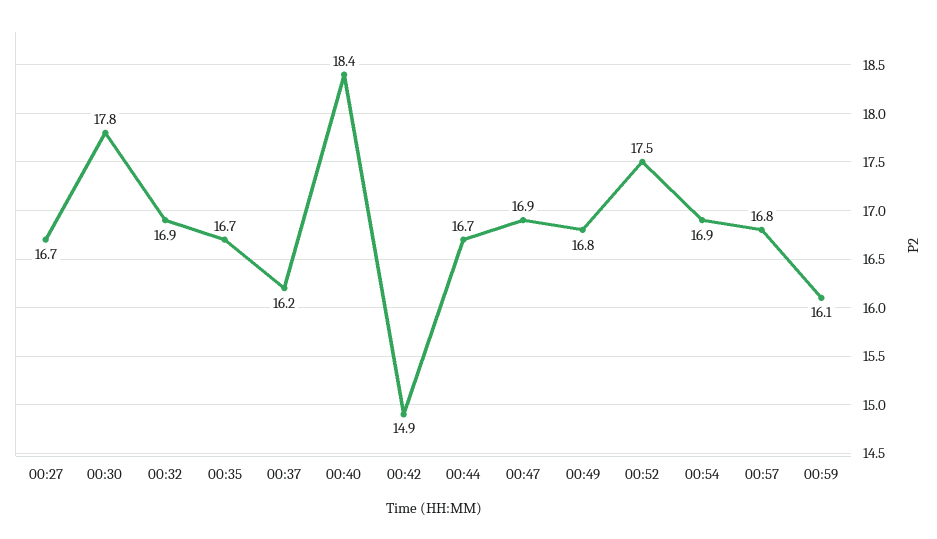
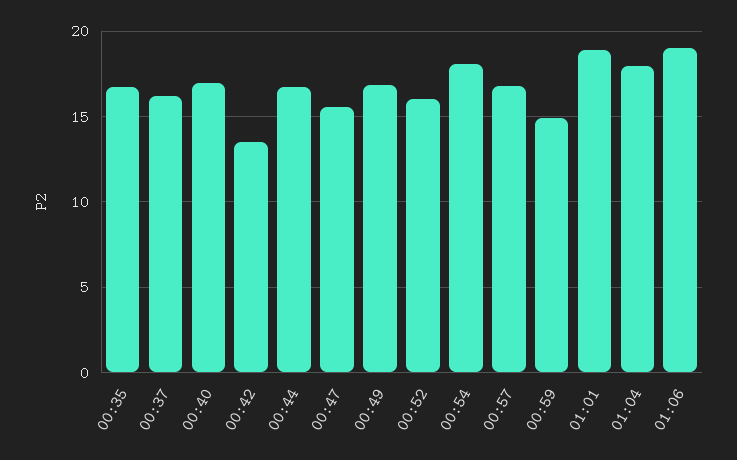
00:27: 16.7 -> none
00:30: 17.8 -> none
00:32: 16.9 -> none
00:40: 18.4 -> 17
00:42: 14.9 -> 13.5
00:47: 16.9 -> 15.5
00:52: 17.5 -> 16
00:54: 16.9 -> 18
00:59: 16.1 -> 15
01:01: none -> 19
01:04: none -> 18
01:06: none -> 19

